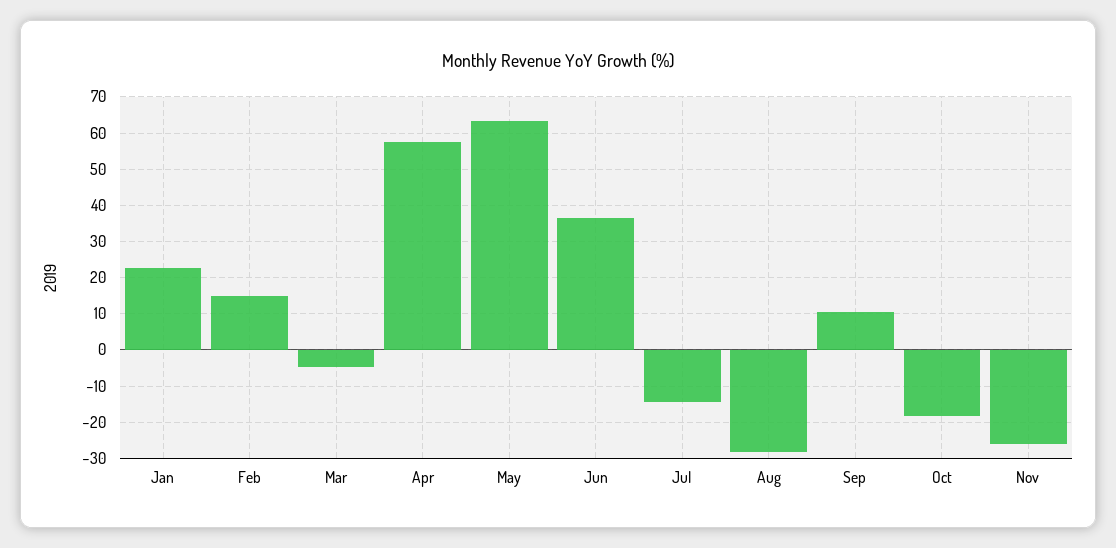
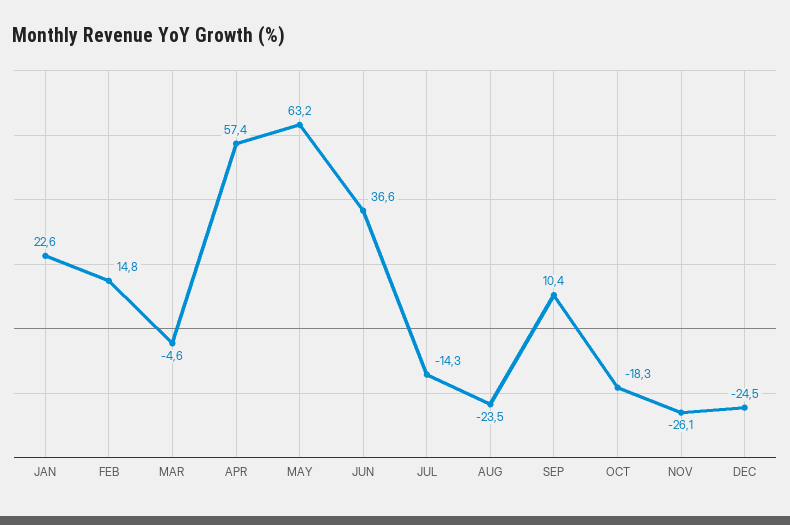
Aug: -28 -> -23.5
DEC: none -> -24.5

